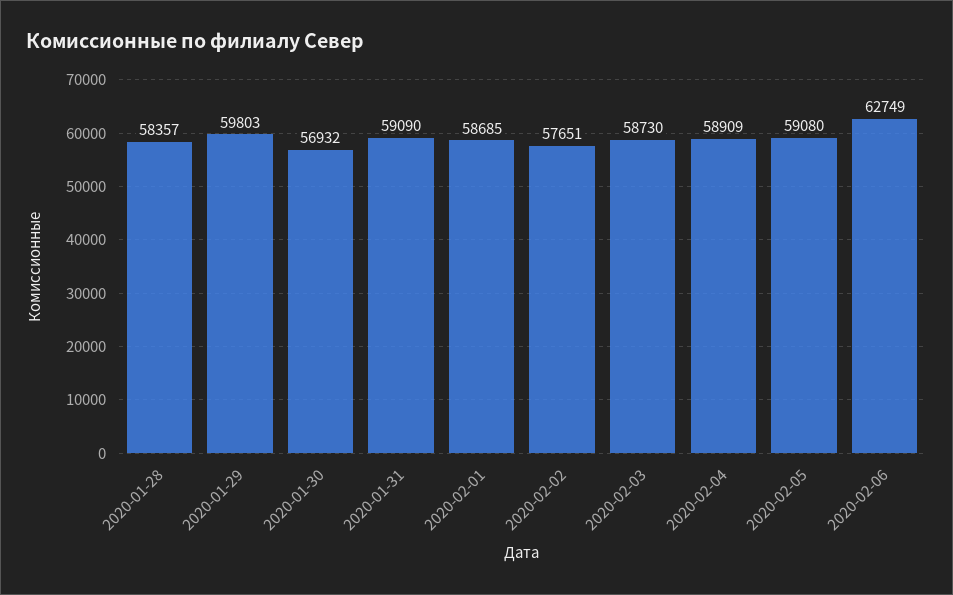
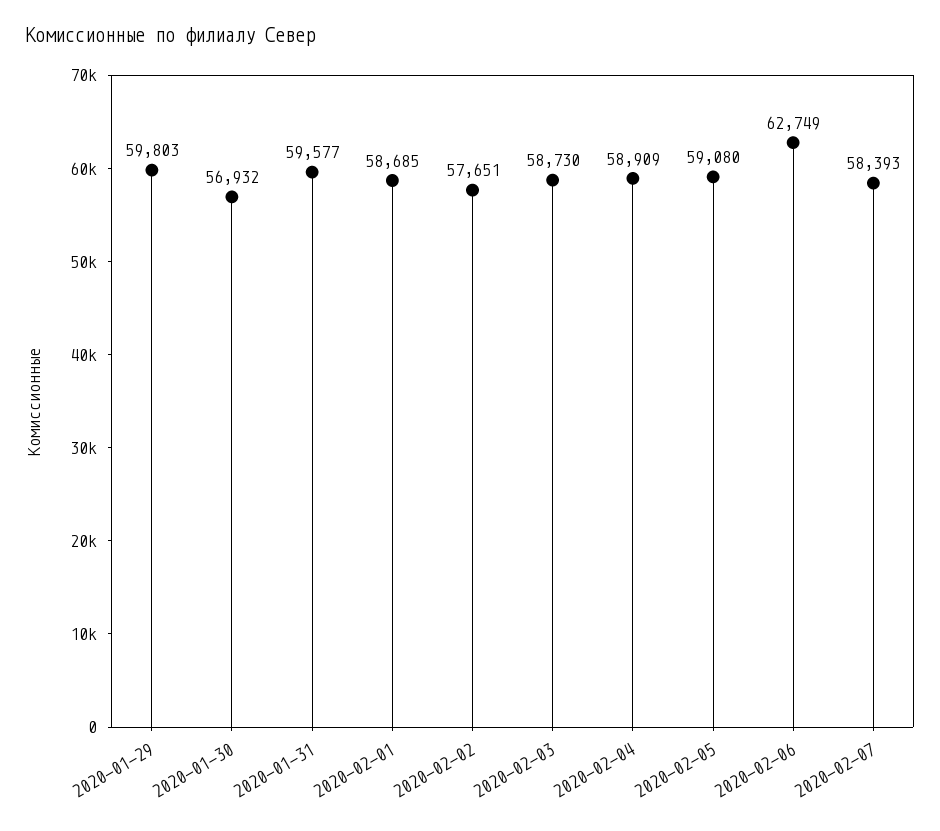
2020-01-28: 58357 -> none
2020-01-31: 59090 -> 59577
2020-02-07: none -> 58393

